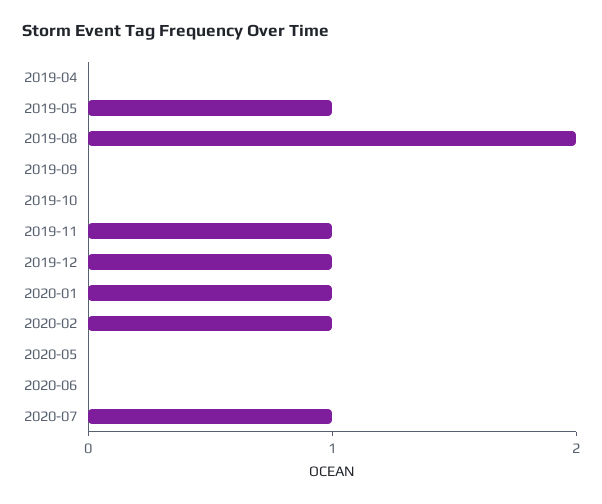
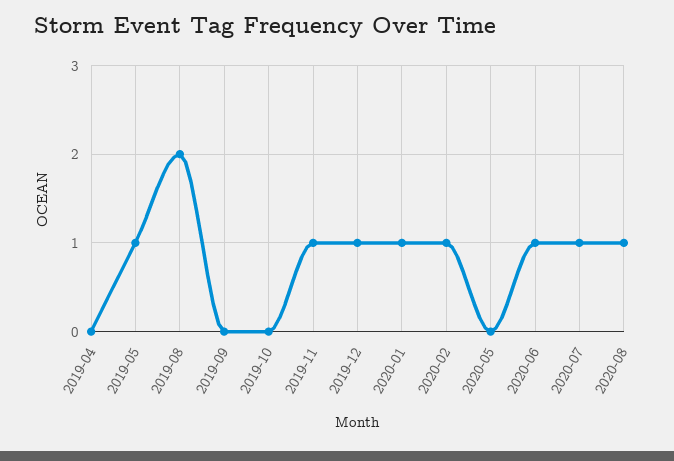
2020-06: 0 -> 1
2020-08: none -> 1

